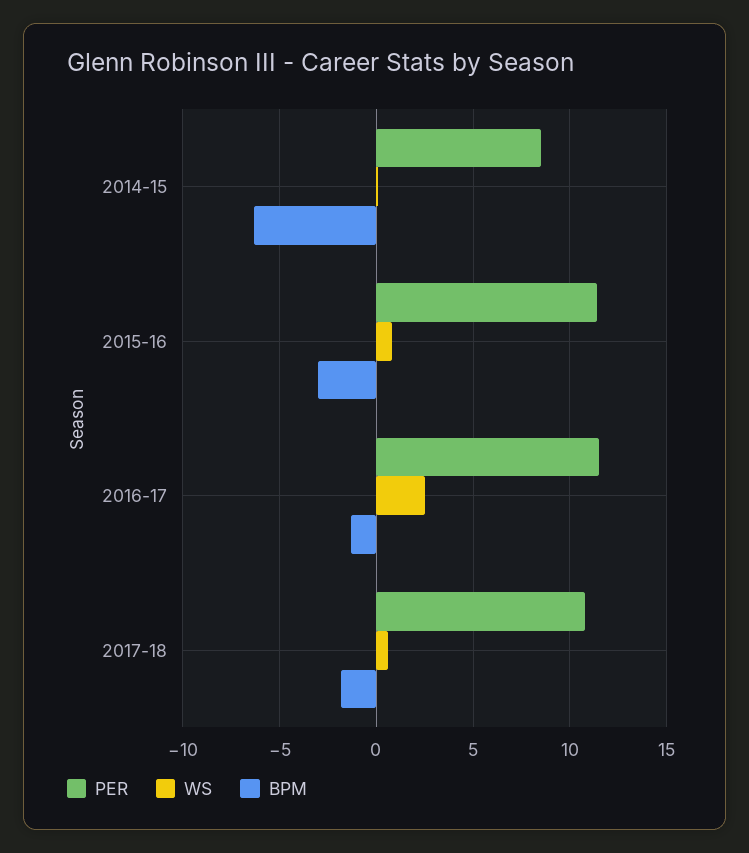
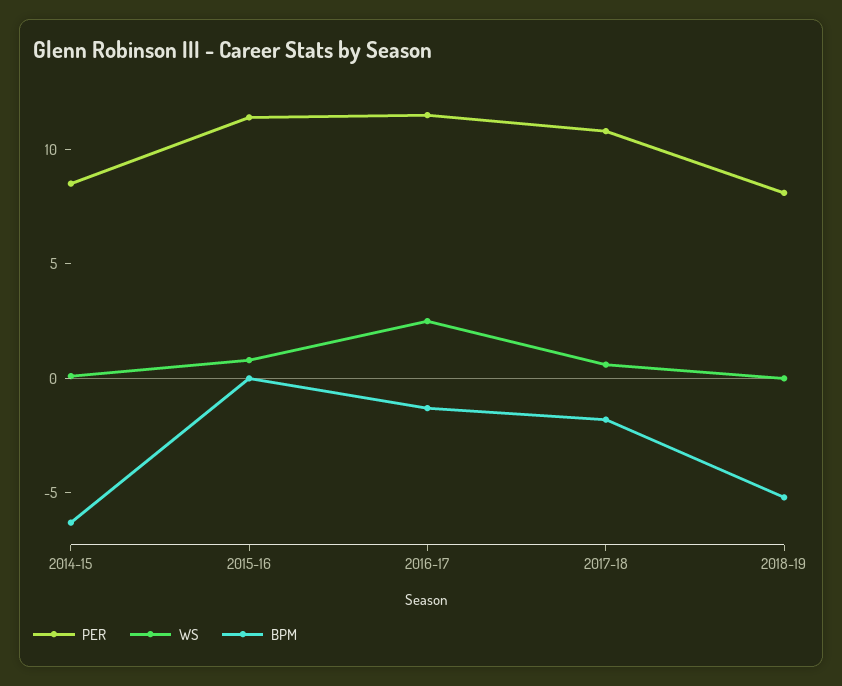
BPM, 2015-16: -3 -> 0
PER, 2018-19: none -> 8
WS, 2018-19: none -> 0
BPM, 2018-19: none -> -5

